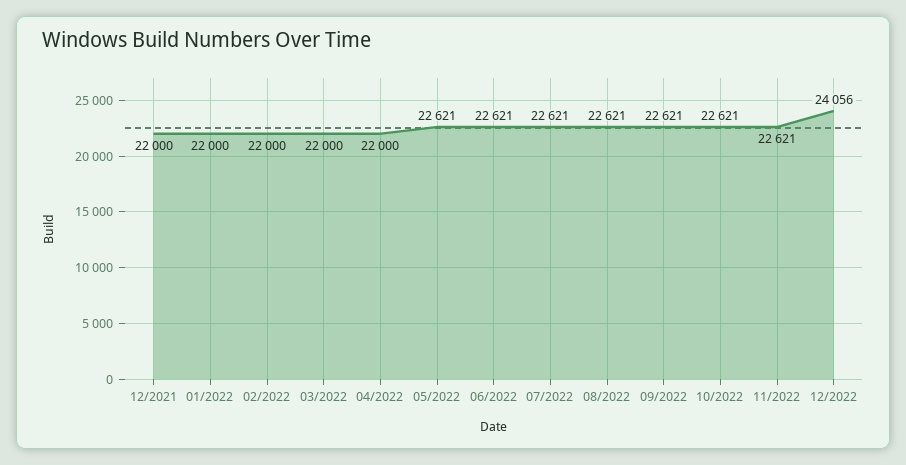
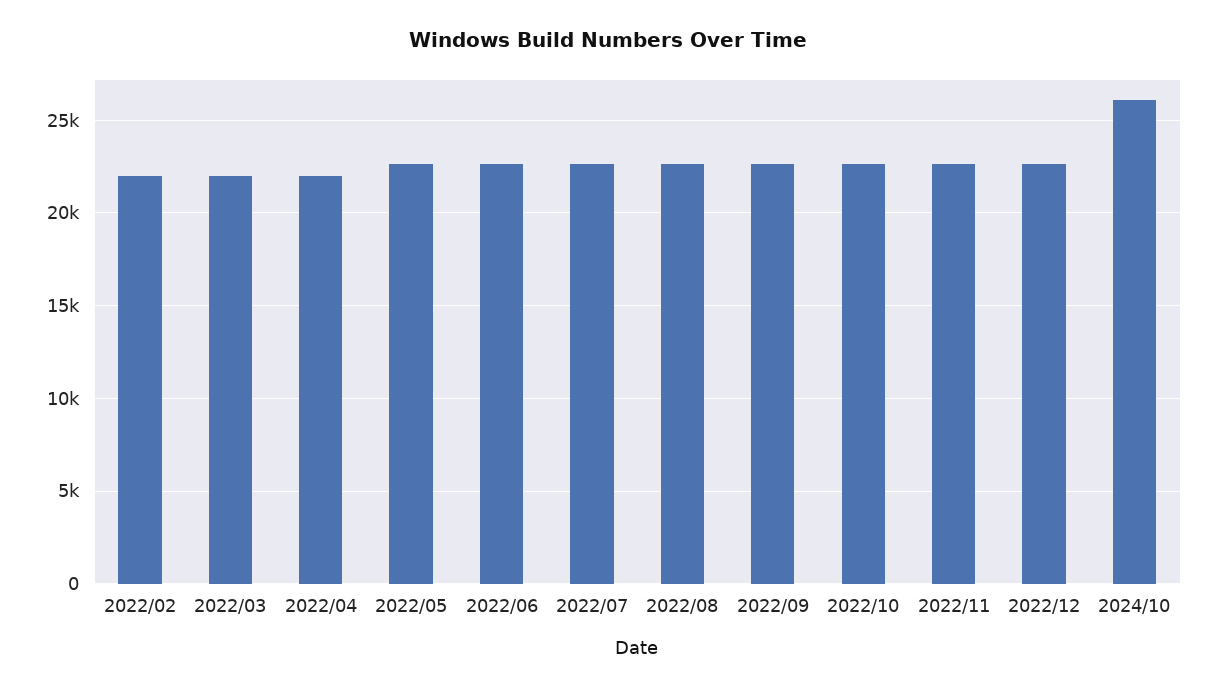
12/2021: 22000 -> none
01/2022: 22000 -> none
12/2022: 24056 -> 22500
2024/10: none -> 26000

